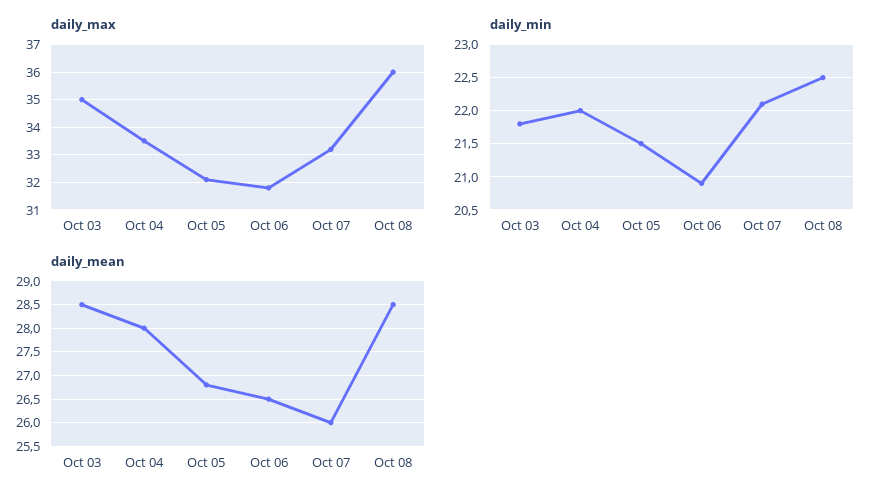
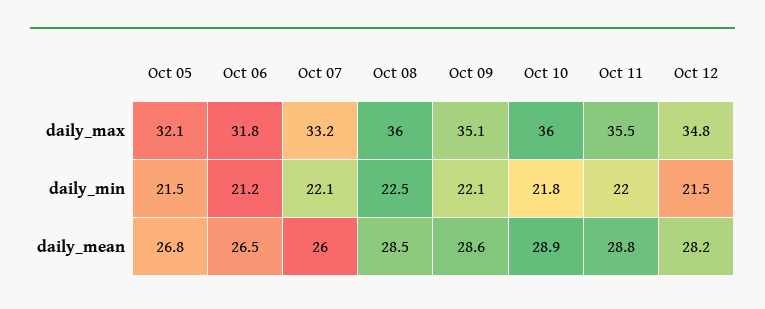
daily_max, Oct 03: 35 -> none
daily_max, Oct 04: 33.5 -> none
daily_min, Oct 03: 21.8 -> none
daily_min, Oct 04: 22 -> none
daily_min, Oct 06: 20.9 -> 21.2
daily_mean, Oct 03: 28.5 -> none
daily_mean, Oct 04: 28 -> none
daily_max, Oct 09: none -> 35.1
daily_max, Oct 10: none -> 36
daily_max, Oct 11: none -> 35.5
daily_max, Oct 12: none -> 34.8
daily_min, Oct 09: none -> 22.1
daily_min, Oct 10: none -> 21.8
daily_min, Oct 11: none -> 22
daily_min, Oct 12: none -> 21.5
daily_mean, Oct 09: none -> 28.6
daily_mean, Oct 10: none -> 28.9
daily_mean, Oct 11: none -> 28.8
daily_mean, Oct 12: none -> 28.2

